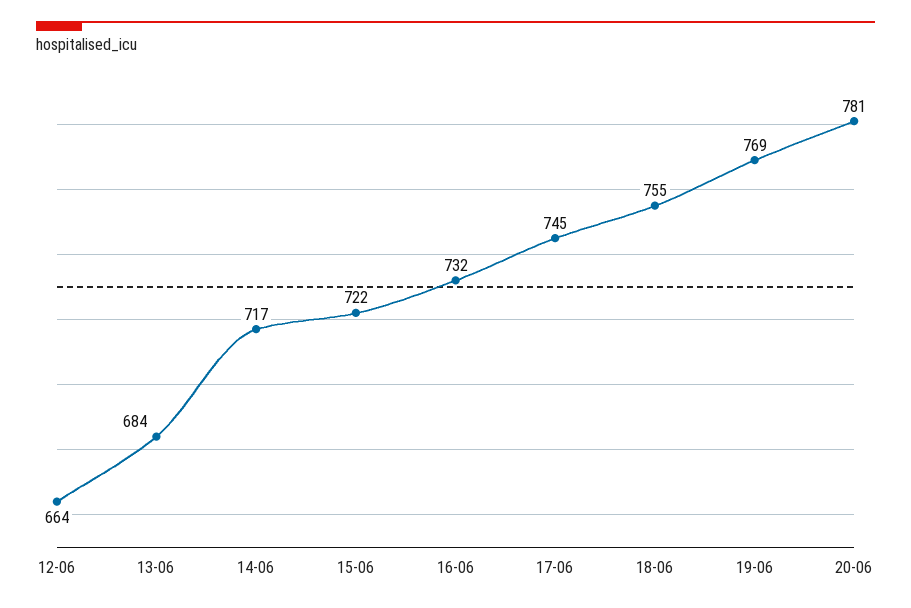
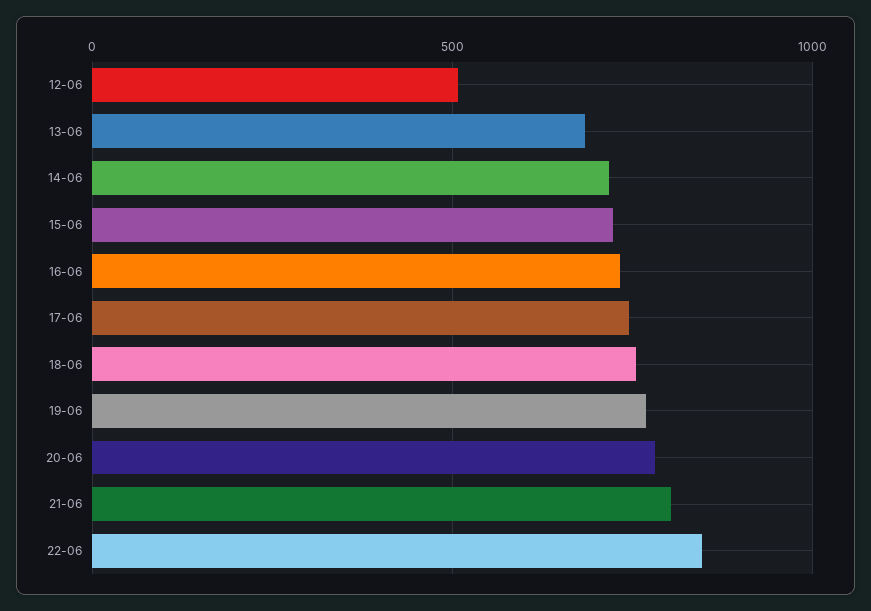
12-06: 664 -> 500
21-06: none -> 800
22-06: none -> 850

